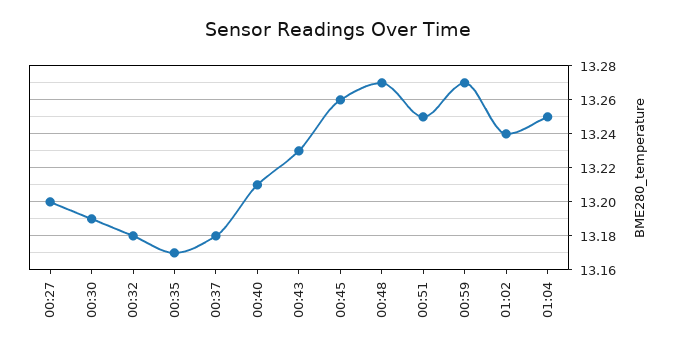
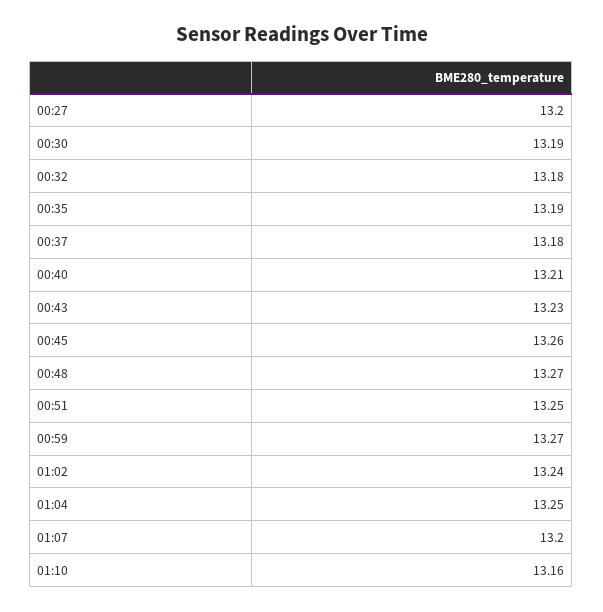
00:35: 13.17 -> 13.19
01:07: none -> 13.2
01:10: none -> 13.16

